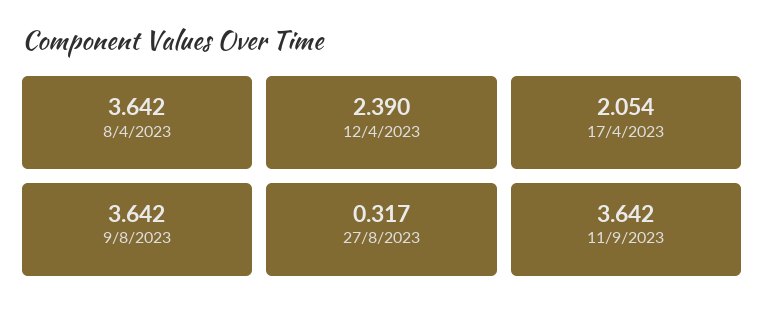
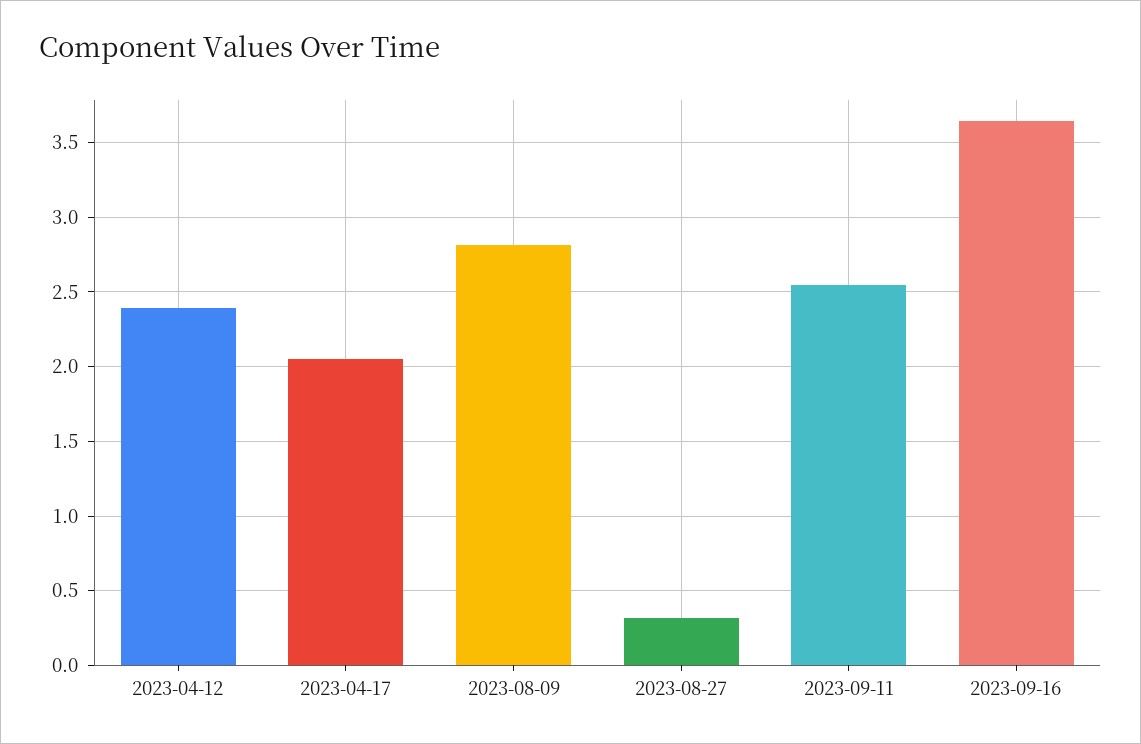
8/4/2023: 3.642 -> none
9/8/2023: 3.642 -> 2.8
11/9/2023: 3.642 -> 2.55
2023-09-16: none -> 3.65

